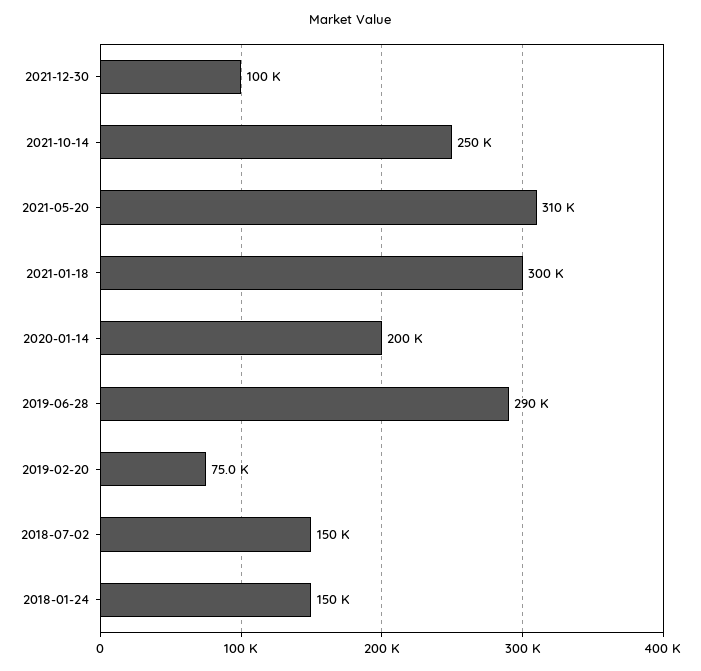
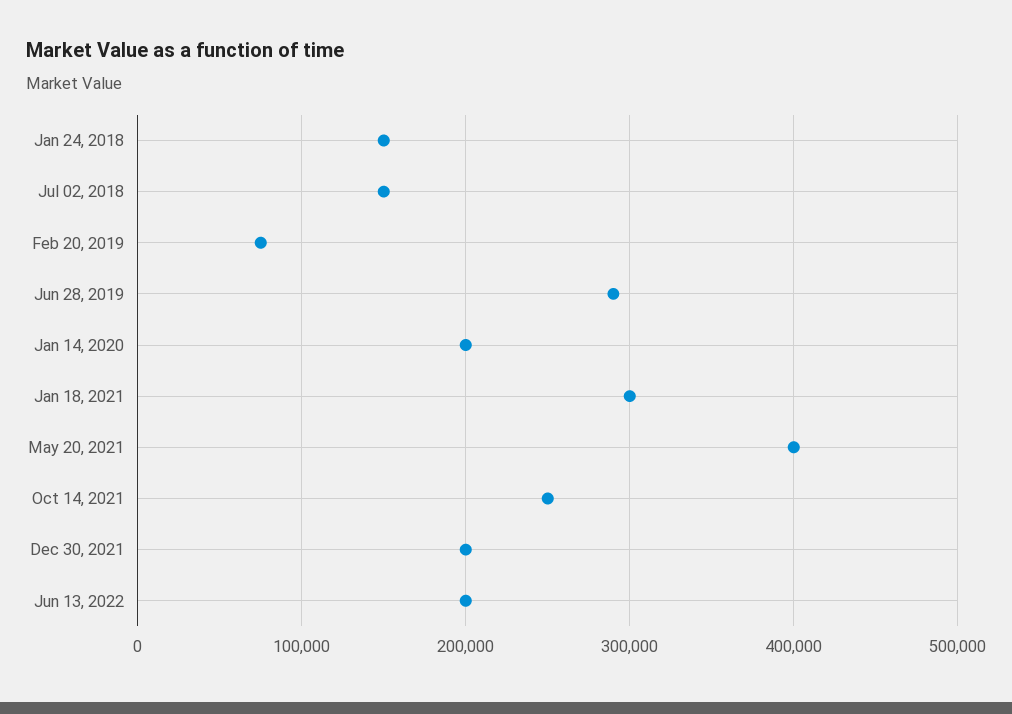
2021-12-30: 100000 -> 200000
2021-05-20: 310000 -> 400000
Jun 13, 2022: none -> 200000

